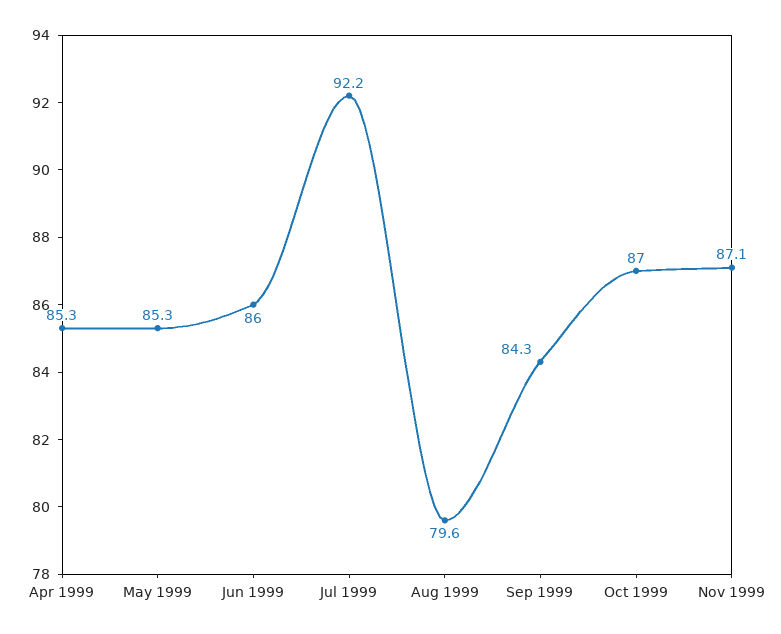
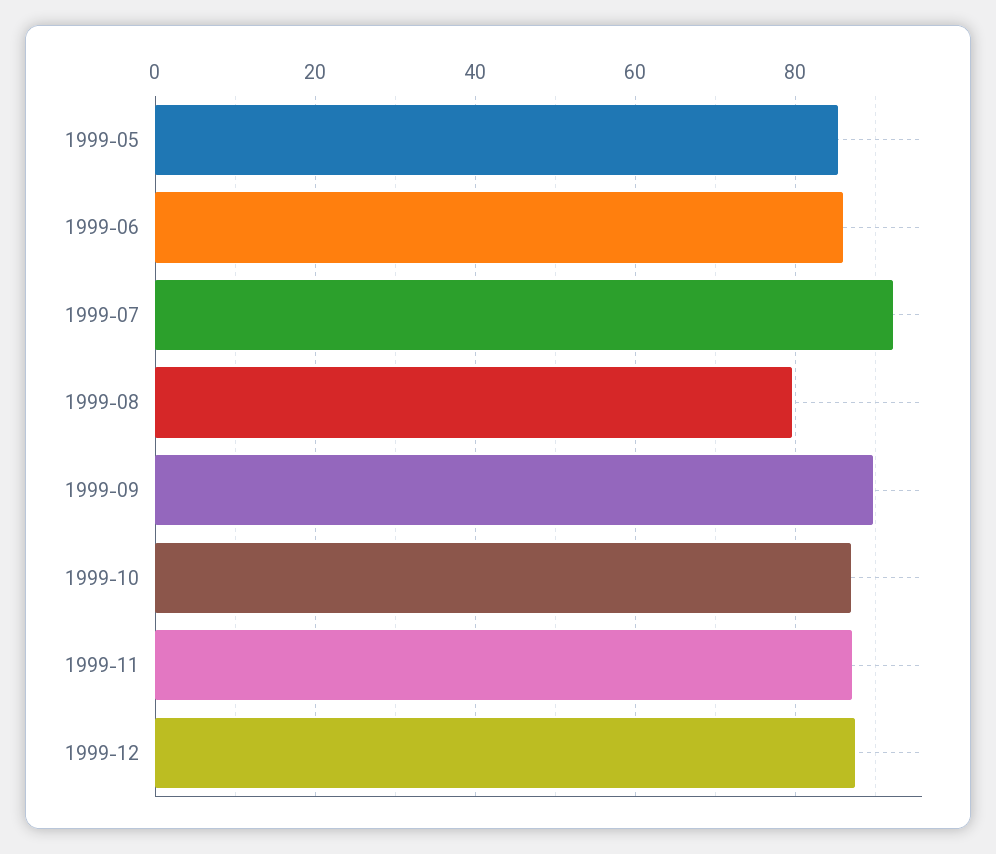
Apr 1999: 85.3 -> none
Sep 1999: 84.3 -> 90
1999-12: none -> 88

